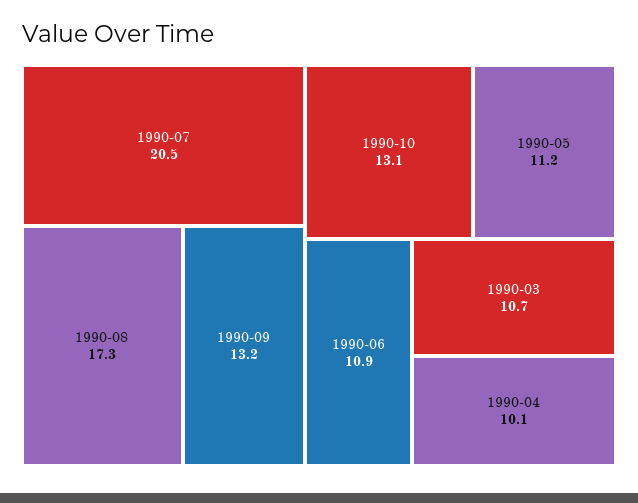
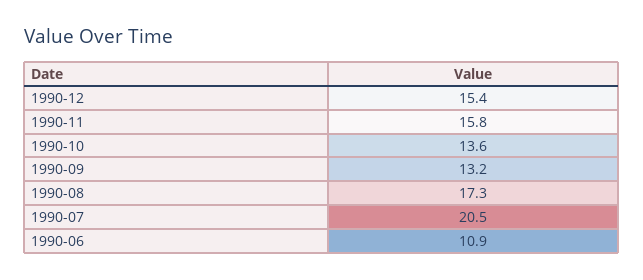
1990-10: 13.1 -> 13.6
1990-05: 11.2 -> none
1990-03: 10.7 -> none
1990-04: 10.1 -> none
1990-12: none -> 15.4
1990-11: none -> 15.8

